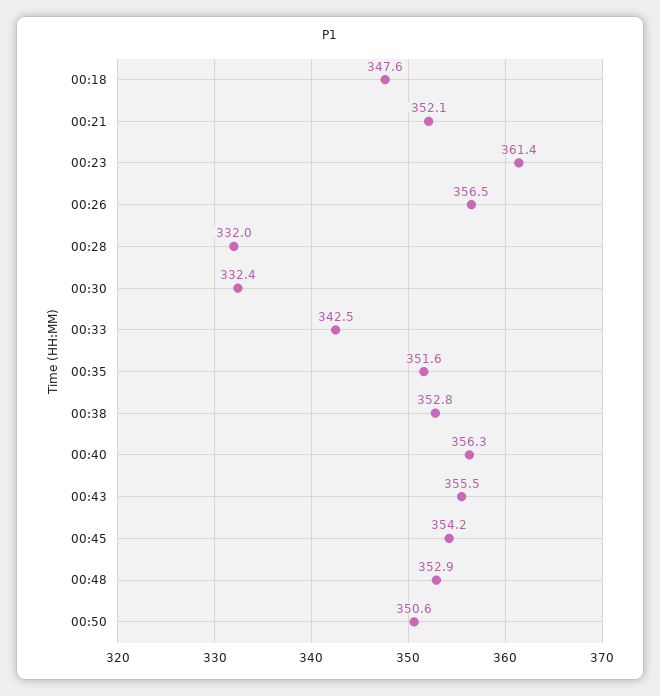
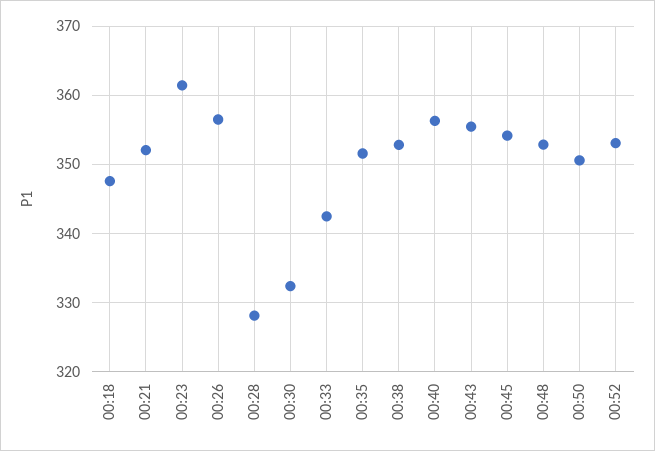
00:28: 332 -> 328
00:52: none -> 353

